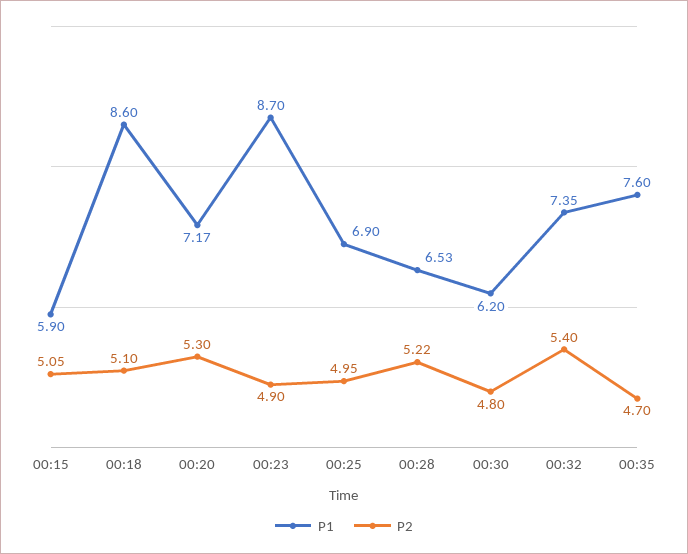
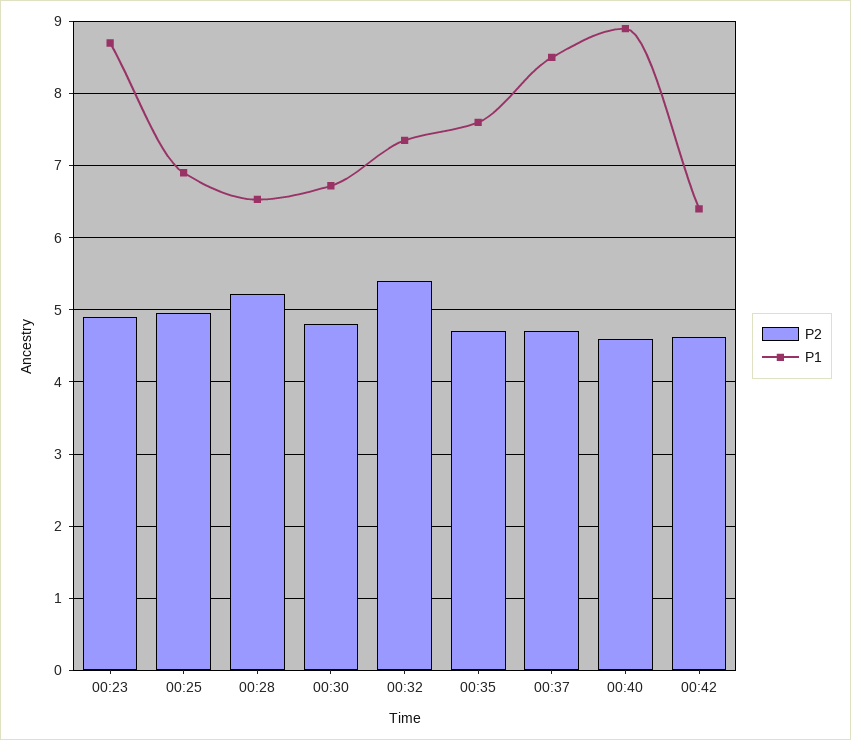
P1, 00:15: 5.9 -> none
P2, 00:15: 5.05 -> none
P1, 00:18: 8.6 -> none
P2, 00:18: 5.1 -> none
P1, 00:20: 7.17 -> none
P2, 00:20: 5.3 -> none
P1, 00:30: 6.2 -> 6.7
P2, 00:37: none -> 4.7
P1, 00:37: none -> 8.5
P2, 00:40: none -> 4.6
P1, 00:40: none -> 8.9
P2, 00:42: none -> 4.6
P1, 00:42: none -> 6.4

